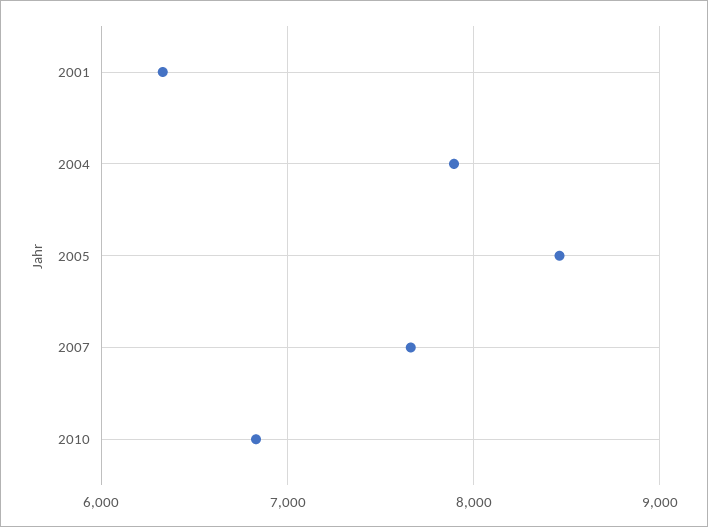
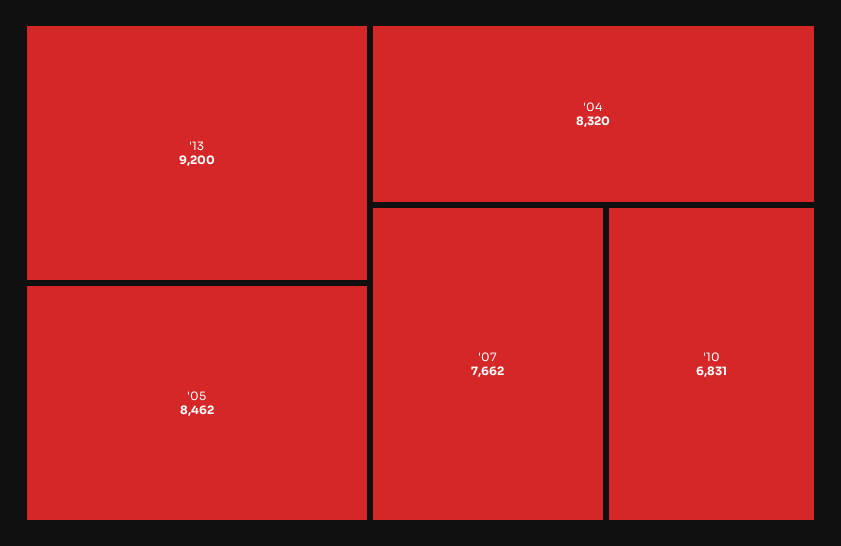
2001: 6300 -> none
2004: 7900 -> 8320
'13: none -> 9200

